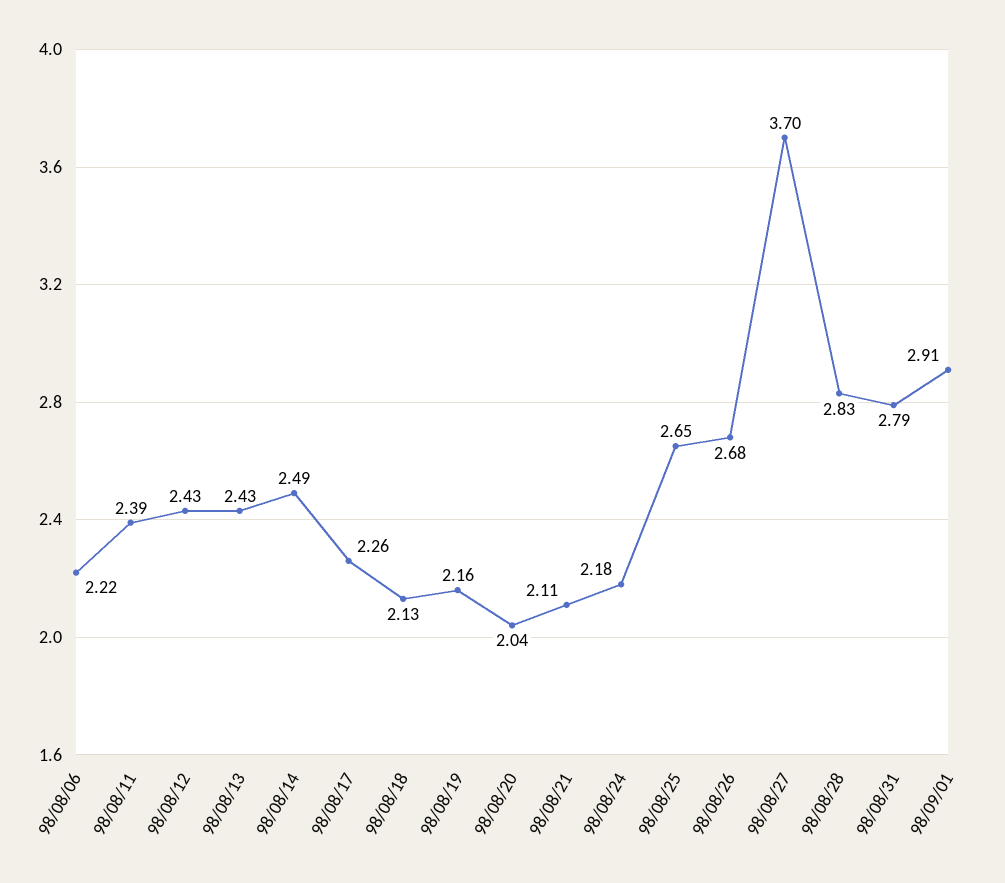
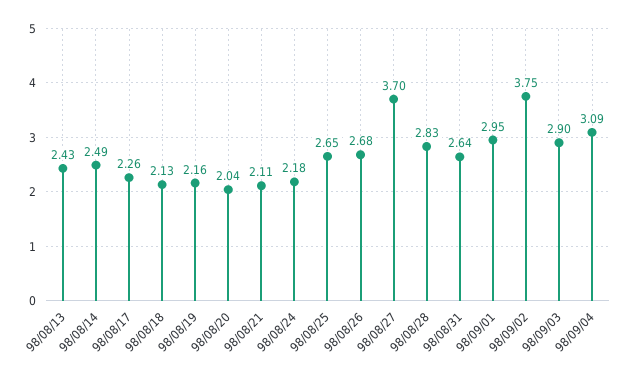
98/08/06: 2.22 -> none
98/08/11: 2.39 -> none
98/08/12: 2.43 -> none
98/08/31: 2.79 -> 2.64
98/09/01: 2.91 -> 2.95
98/09/02: none -> 3.75
98/09/03: none -> 2.9
98/09/04: none -> 3.09

